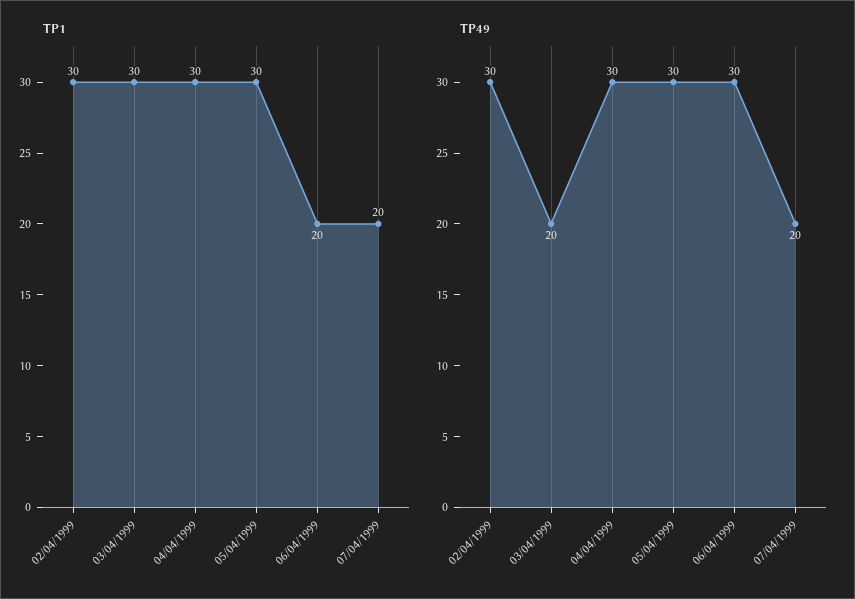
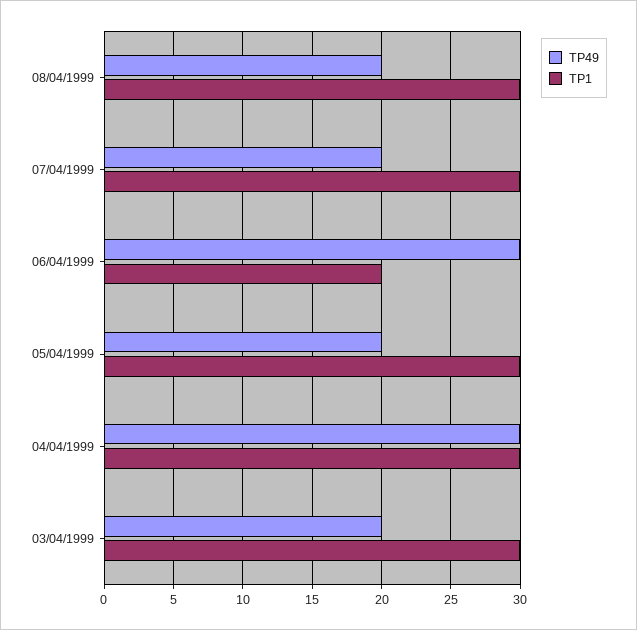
TP1, 02/04/1999: 30 -> none
TP1, 07/04/1999: 20 -> 30
TP49, 02/04/1999: 30 -> none
TP49, 05/04/1999: 30 -> 20
TP49, 08/04/1999: none -> 20
TP1, 08/04/1999: none -> 30

